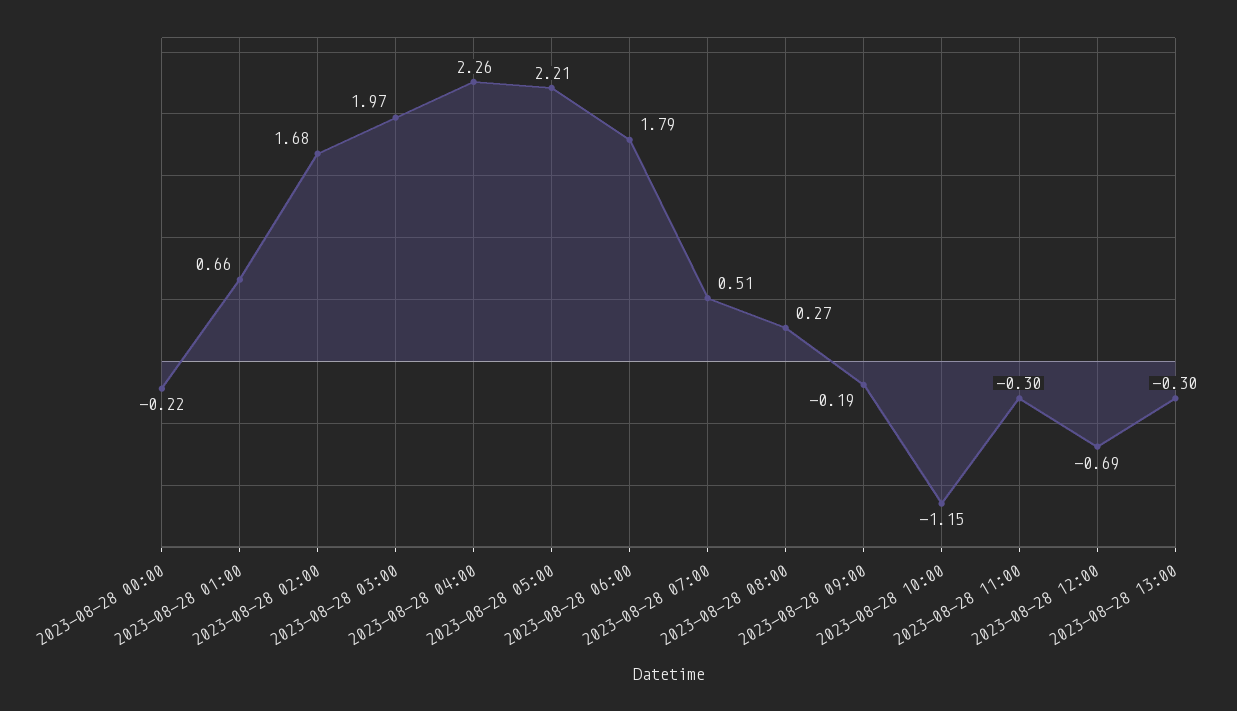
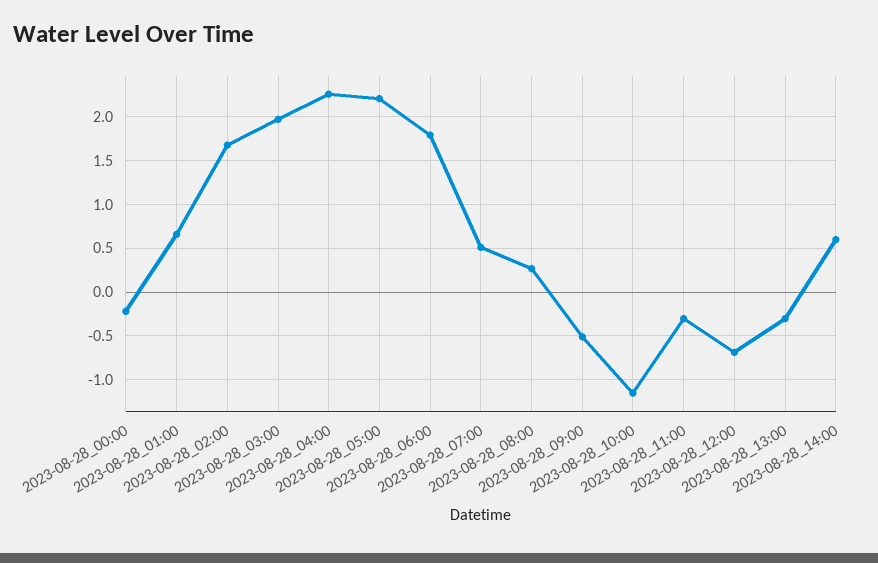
2023-08-28 09:00: -0.19 -> -0.5
2023-08-28_14:00: none -> 0.6

